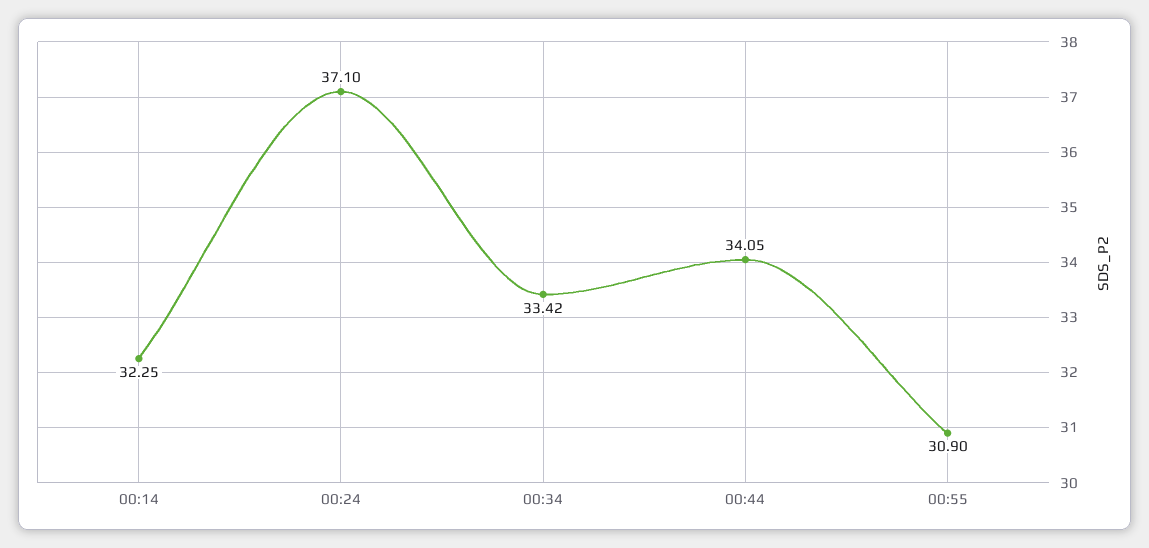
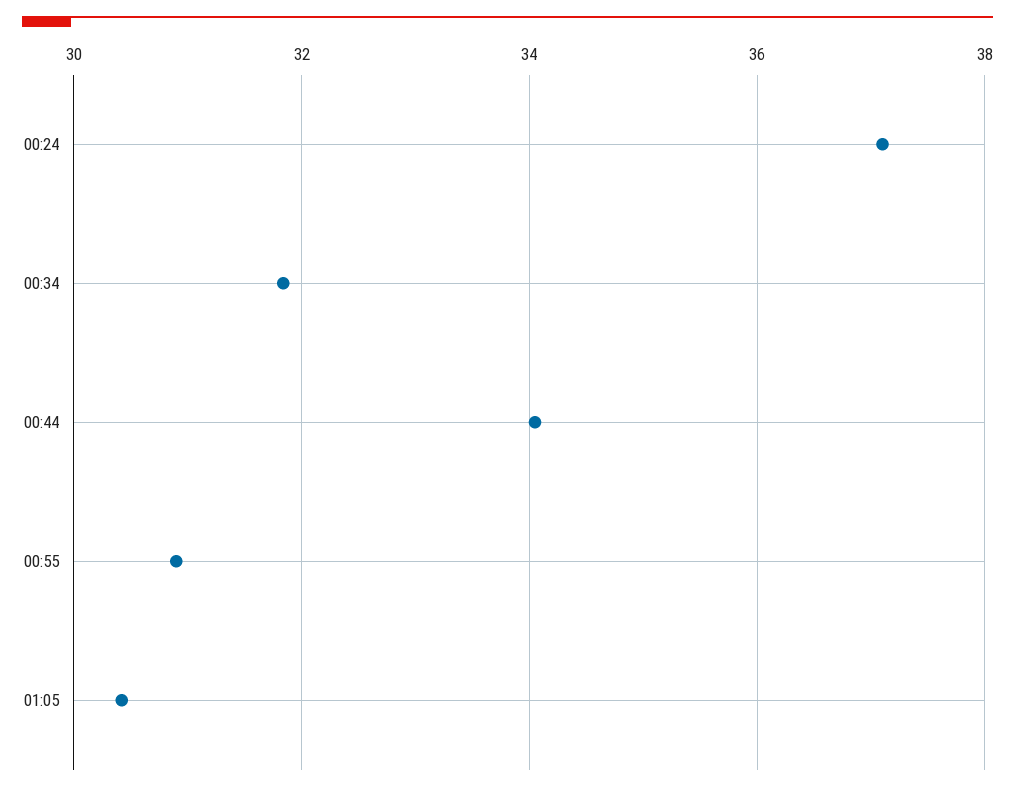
00:14: 32.25 -> none
00:34: 33.42 -> 31.8
01:05: none -> 30.4

